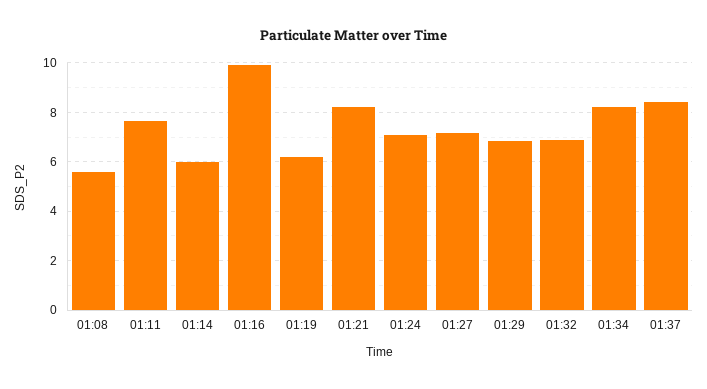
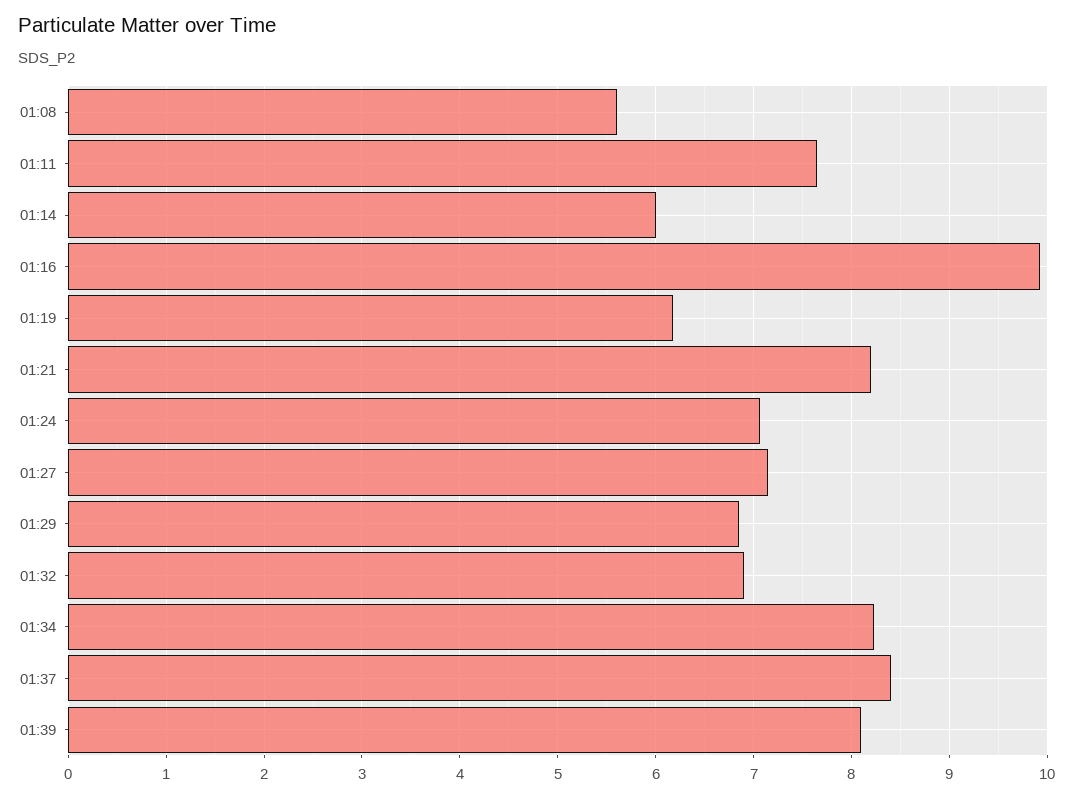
01:39: none -> 8.1

